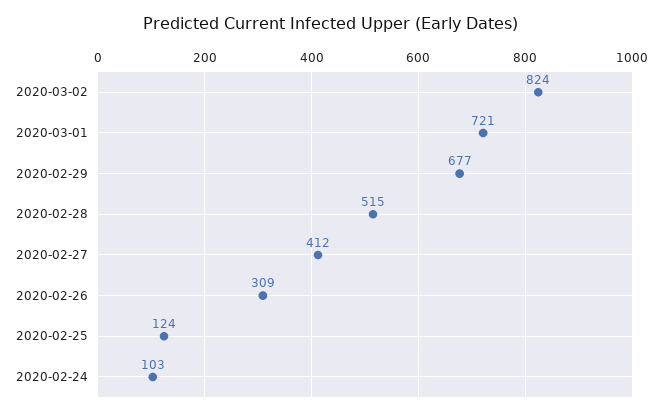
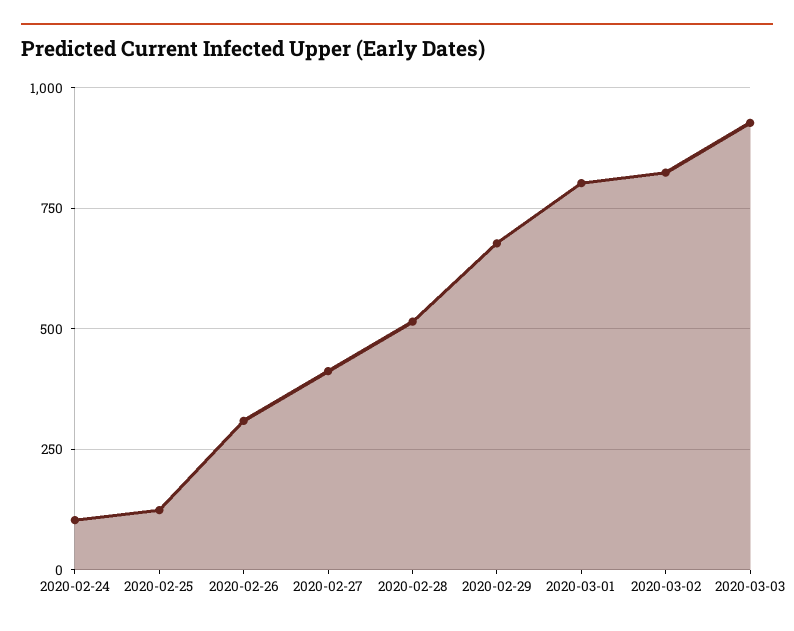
2020-03-01: 721 -> 800
2020-03-03: none -> 925

